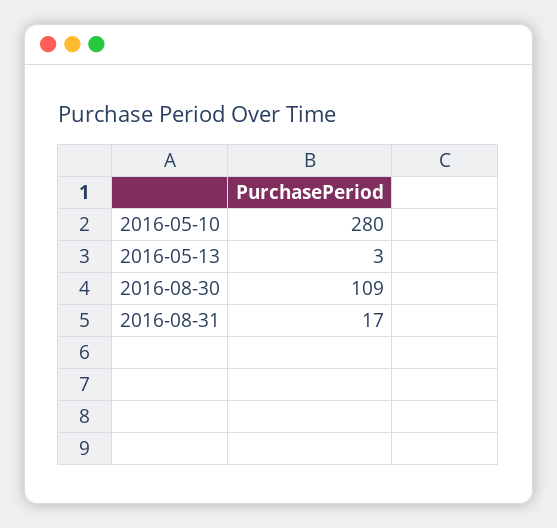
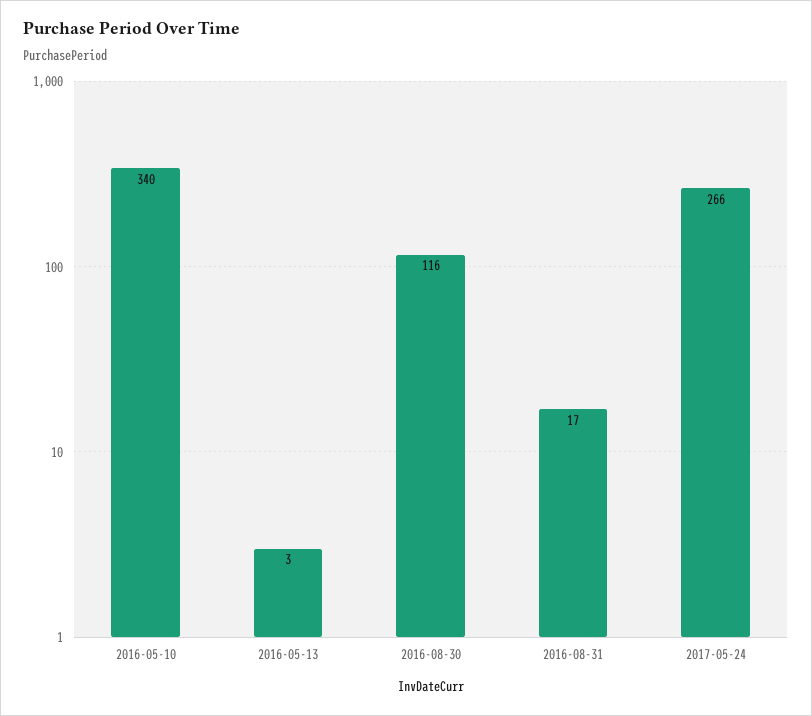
2016-05-10: 280 -> 340
2016-08-30: 109 -> 116
2017-05-24: none -> 266

